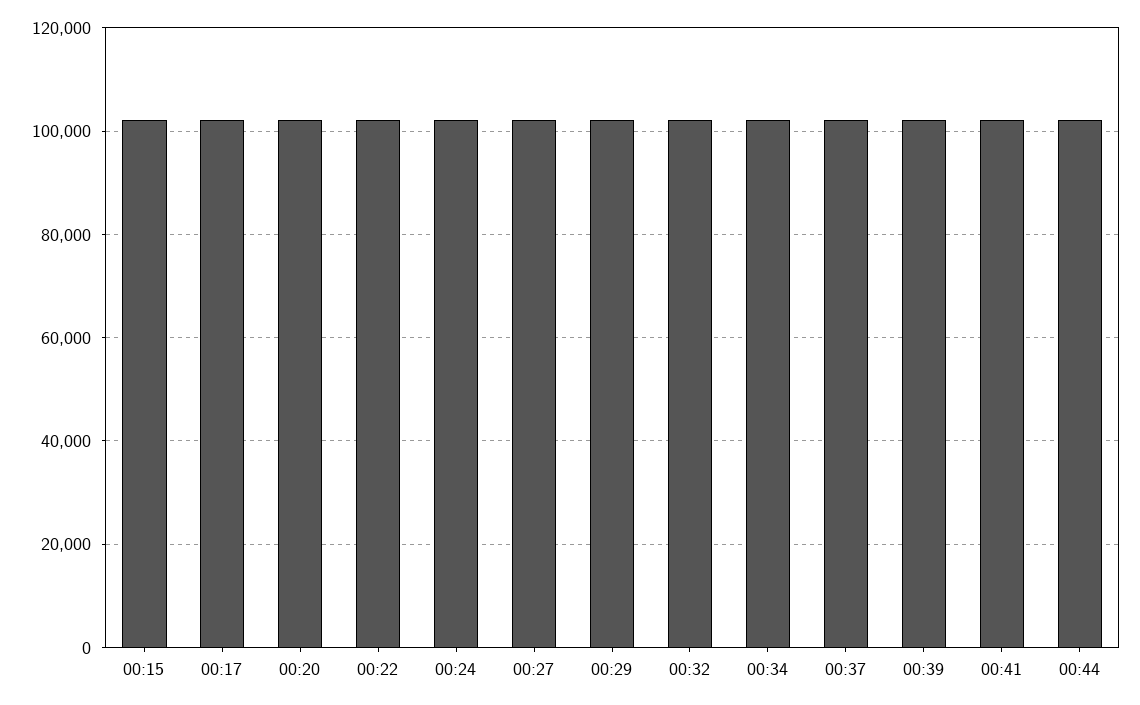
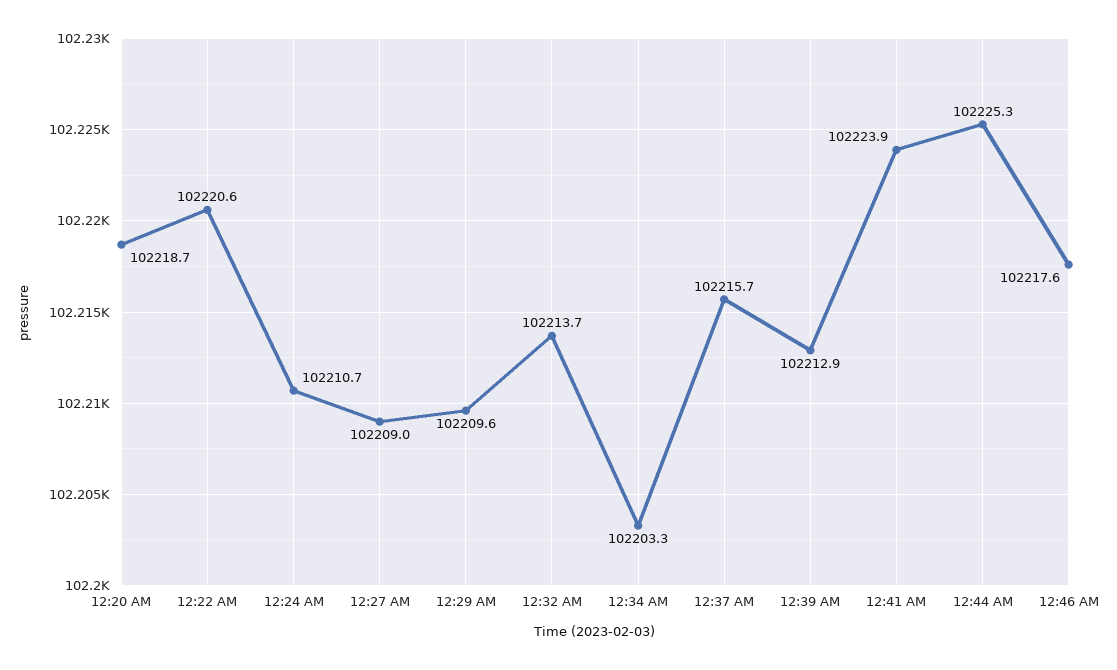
00:15: 102000 -> none
00:17: 102000 -> none
12:46 AM: none -> 102217.6

